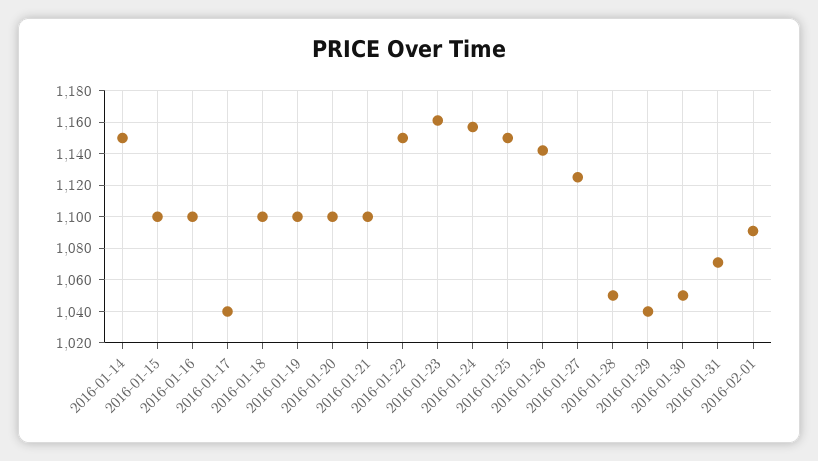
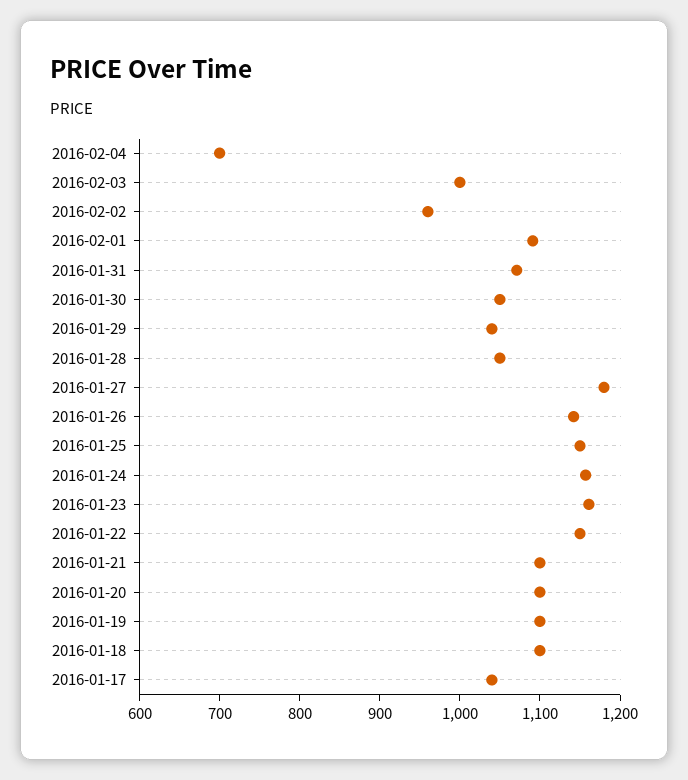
2016-01-14: 1150 -> none
2016-01-15: 1100 -> none
2016-01-16: 1100 -> none
2016-01-27: 1125 -> 1180
2016-02-04: none -> 700
2016-02-03: none -> 1000
2016-02-02: none -> 960

